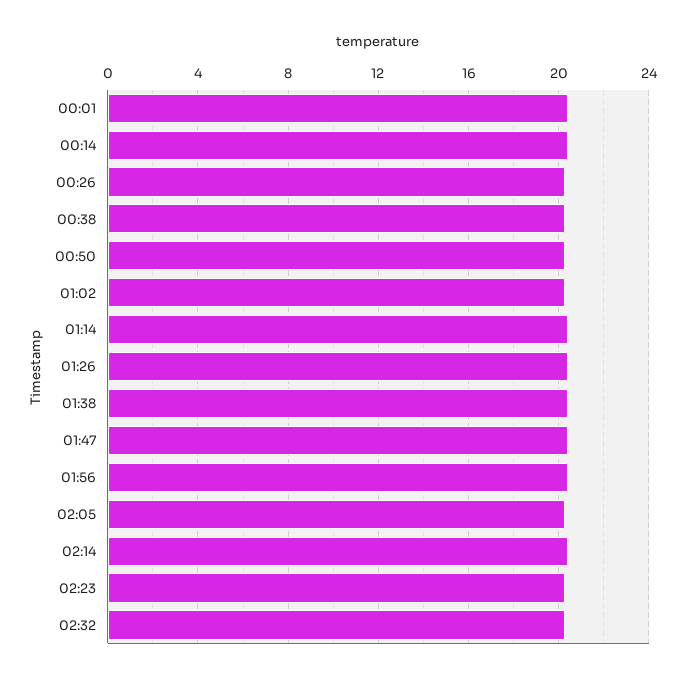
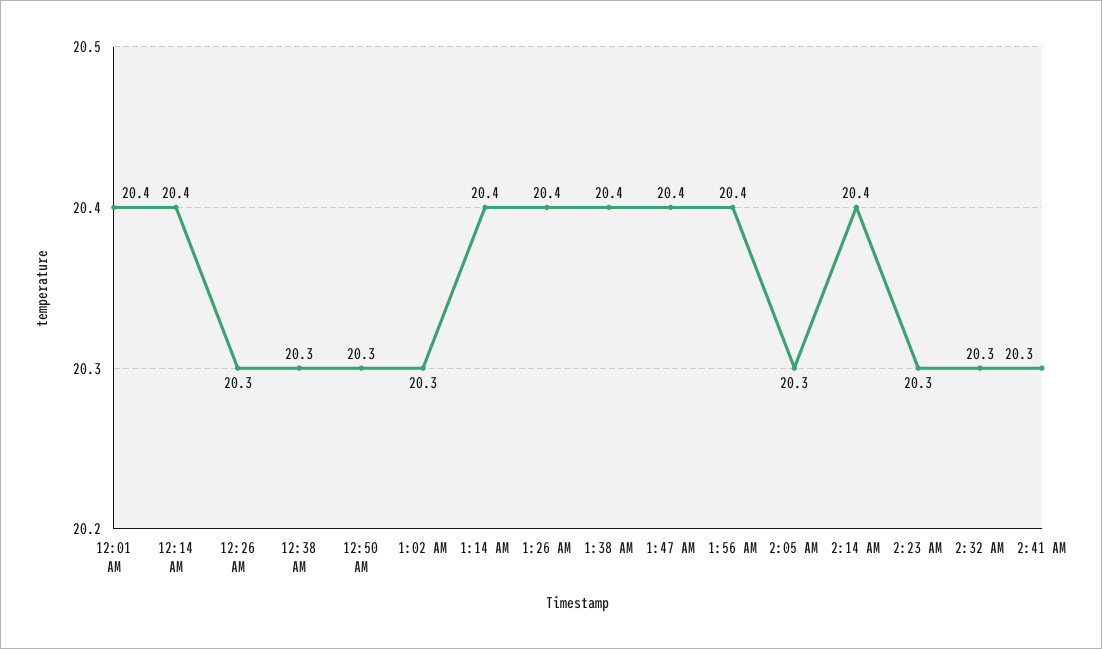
2:41 AM: none -> 20.3

